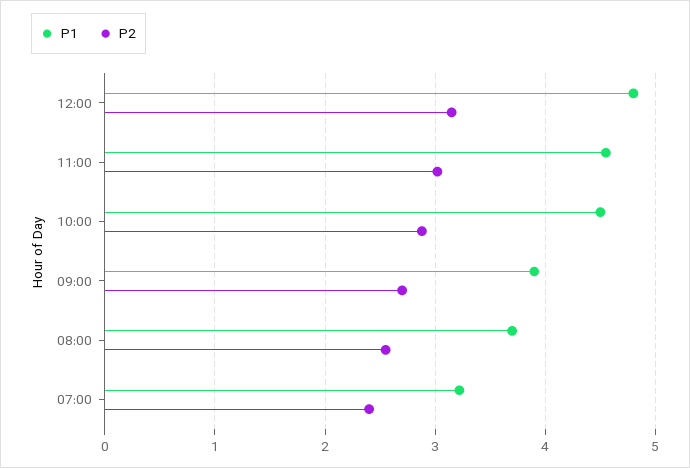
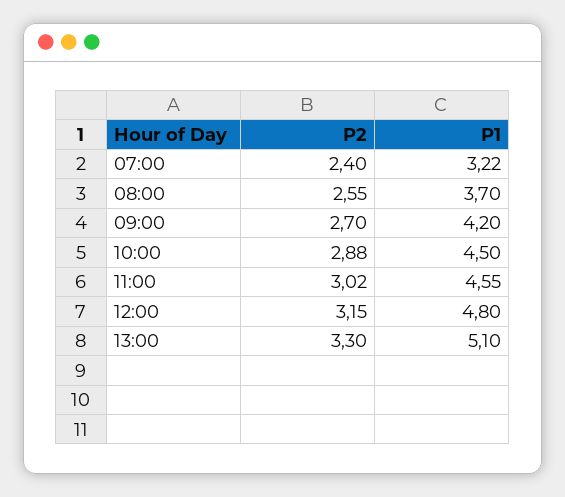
P1, 09:00: 3.9 -> 4.2
P2, 13:00: none -> 3.3
P1, 13:00: none -> 5.1

